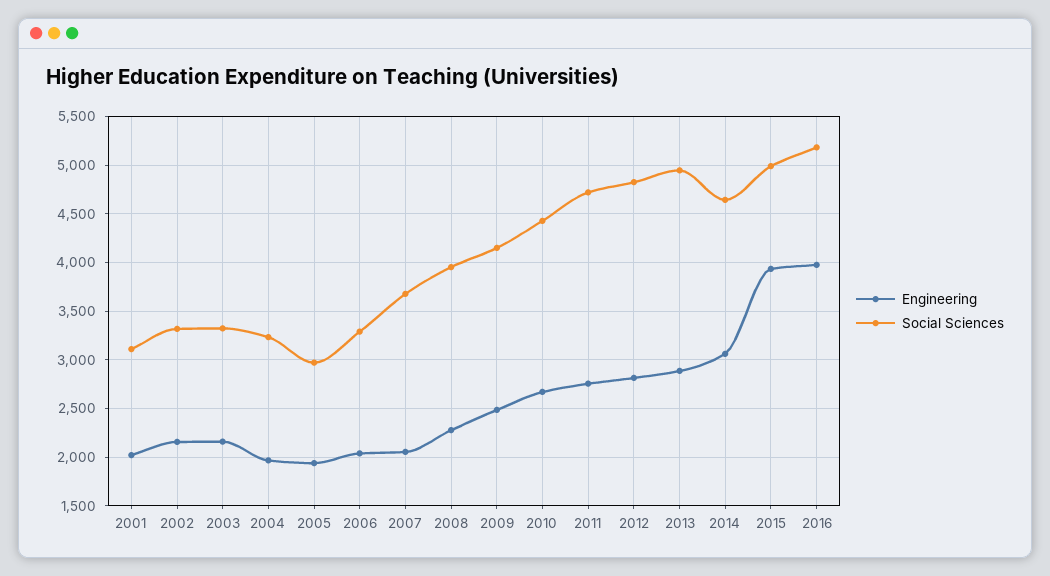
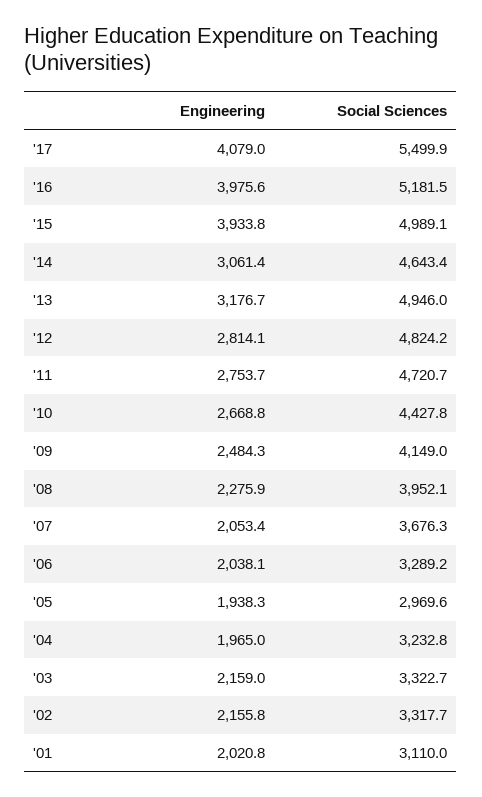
Engineering, 2013: 2900 -> 3176.7
Engineering, '17: none -> 4079
Social Sciences, '17: none -> 5499.9

